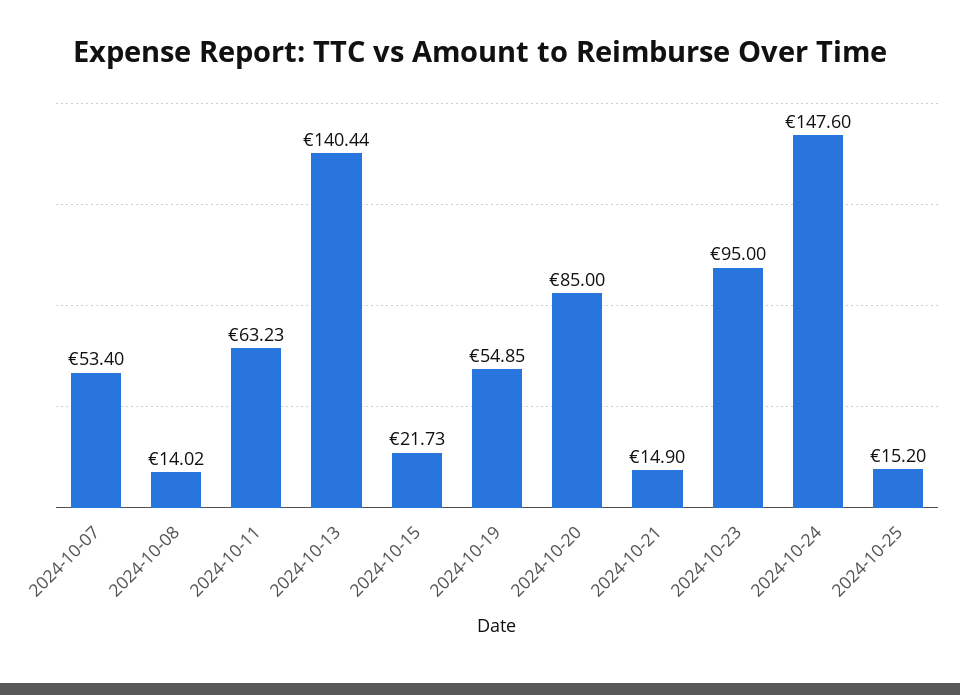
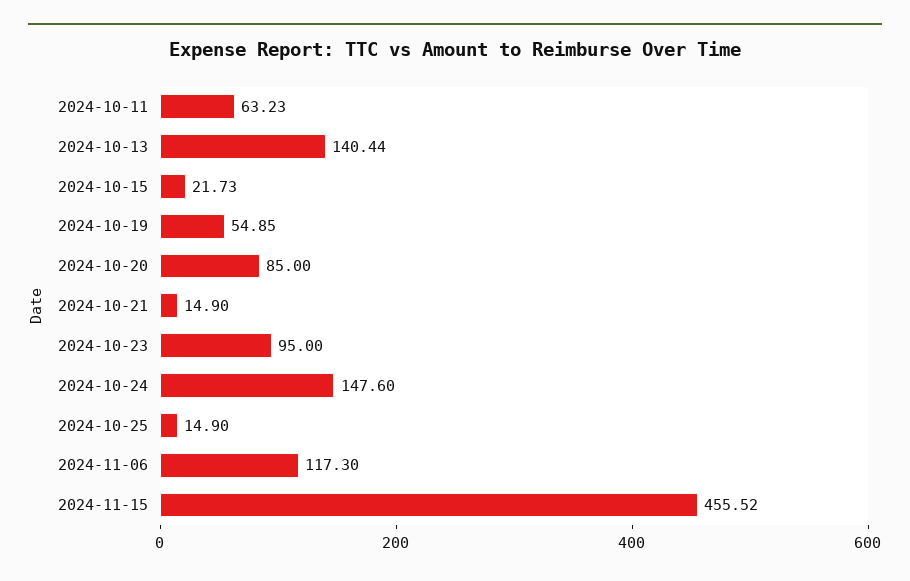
2024-10-07: 53.4 -> none
2024-10-08: 14.02 -> none
2024-10-25: 15.2 -> 14.9
2024-11-06: none -> 117.3
2024-11-15: none -> 455.52

